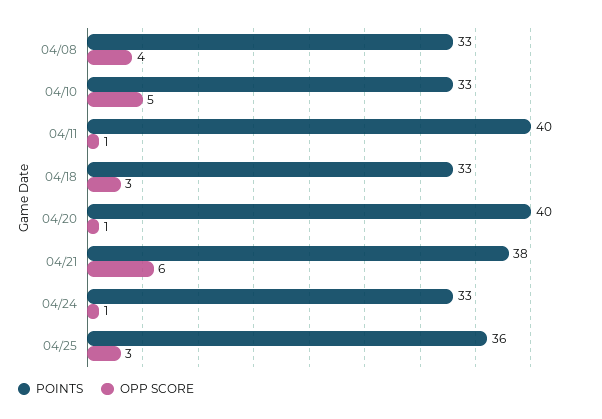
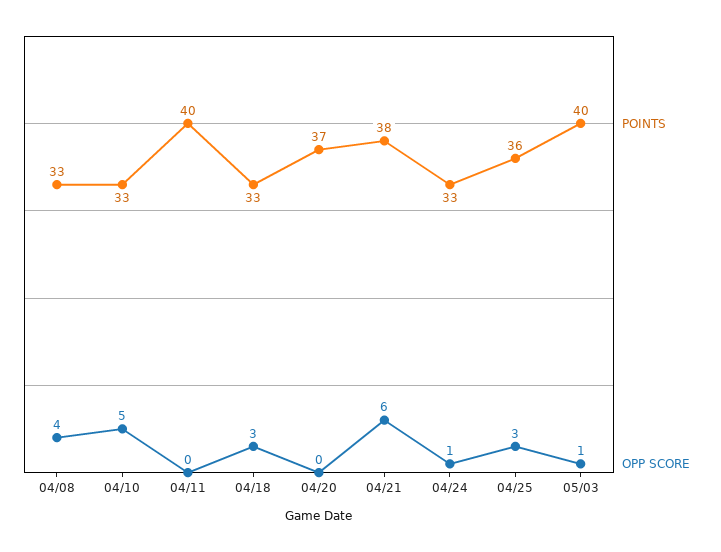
OPP SCORE, 04/11: 1 -> 0
POINTS, 04/20: 40 -> 37
OPP SCORE, 04/20: 1 -> 0
POINTS, 05/03: none -> 40
OPP SCORE, 05/03: none -> 1

